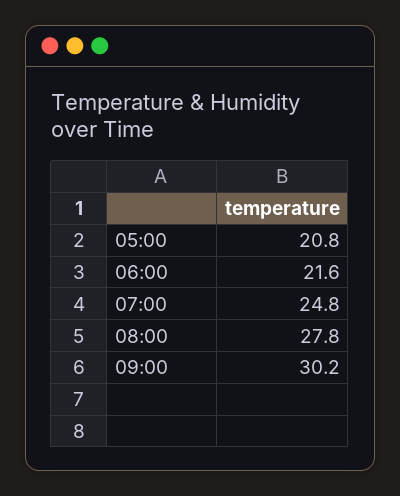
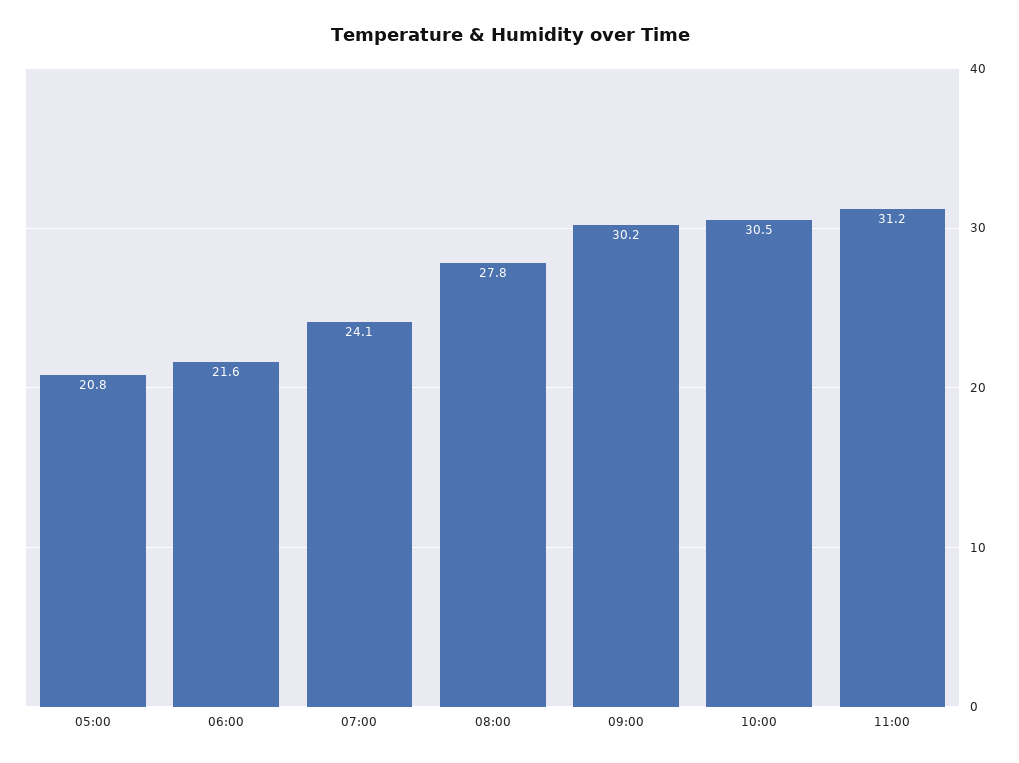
07:00: 24.8 -> 24.1
10:00: none -> 30.5
11:00: none -> 31.2

